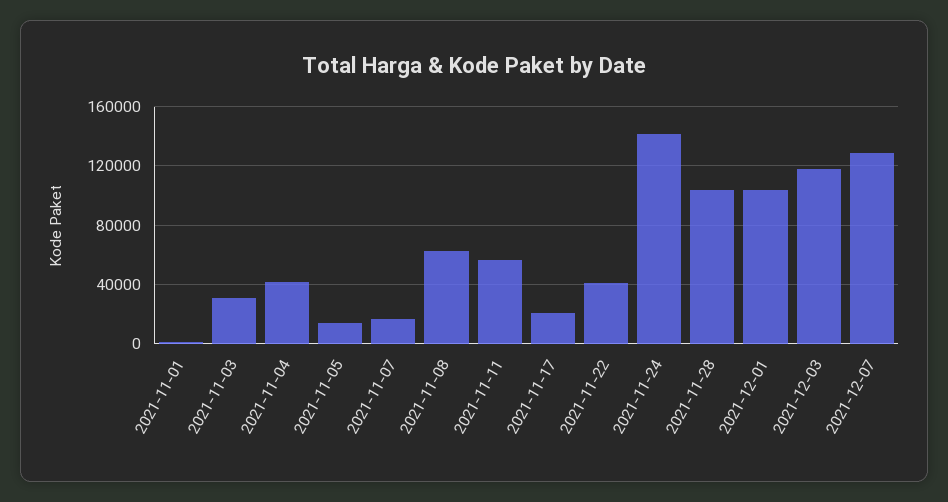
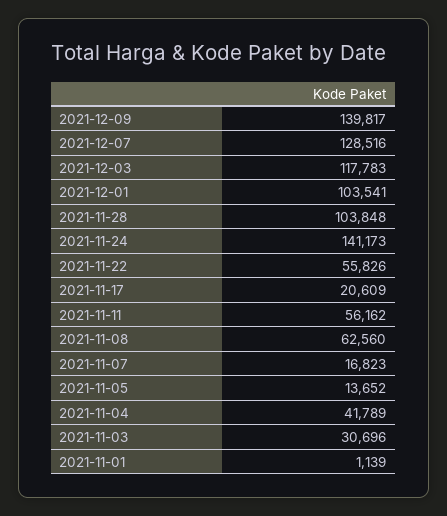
2021-11-22: 40000 -> 55826
2021-12-09: none -> 139817

